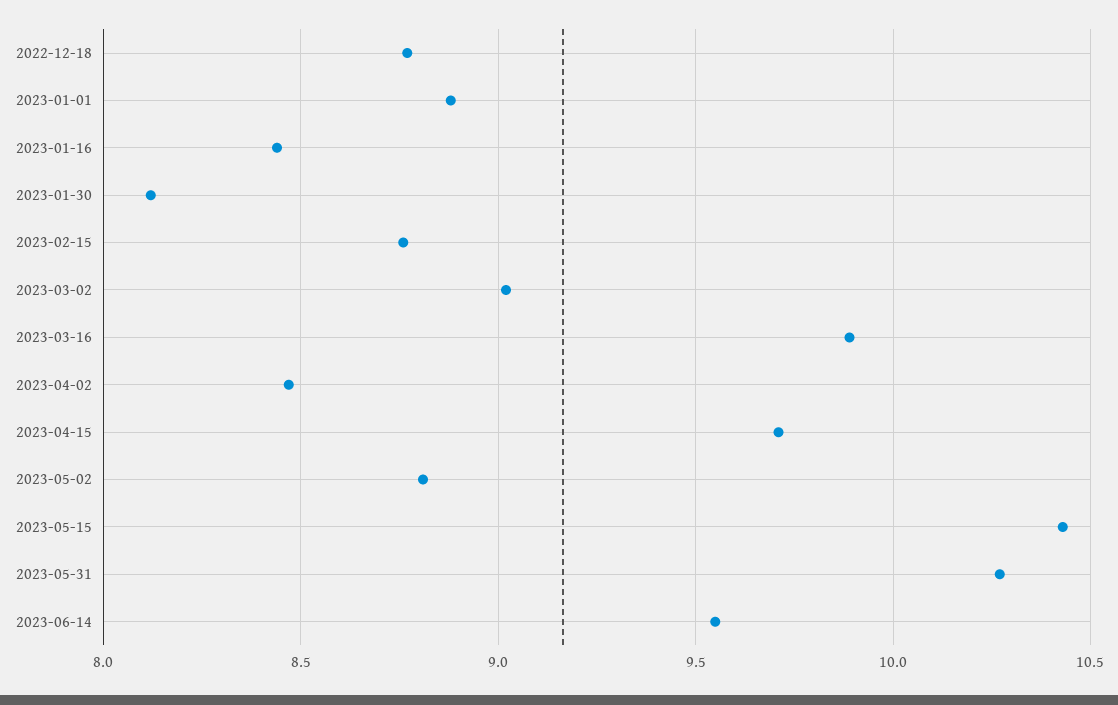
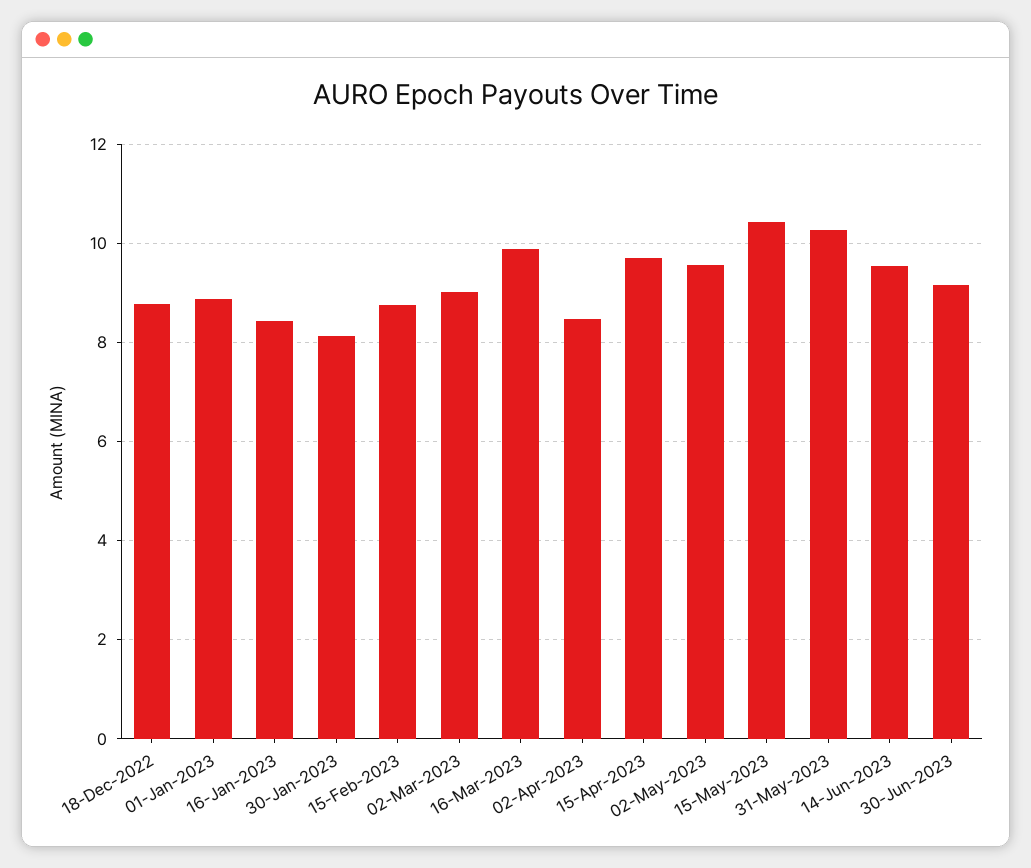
2023-05-02: 8.8 -> 9.6
30-Jun-2023: none -> 9.2

